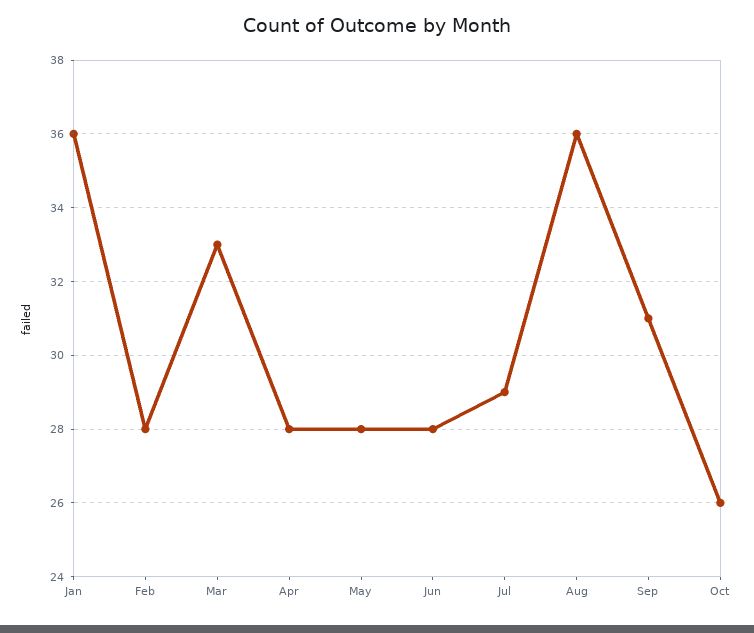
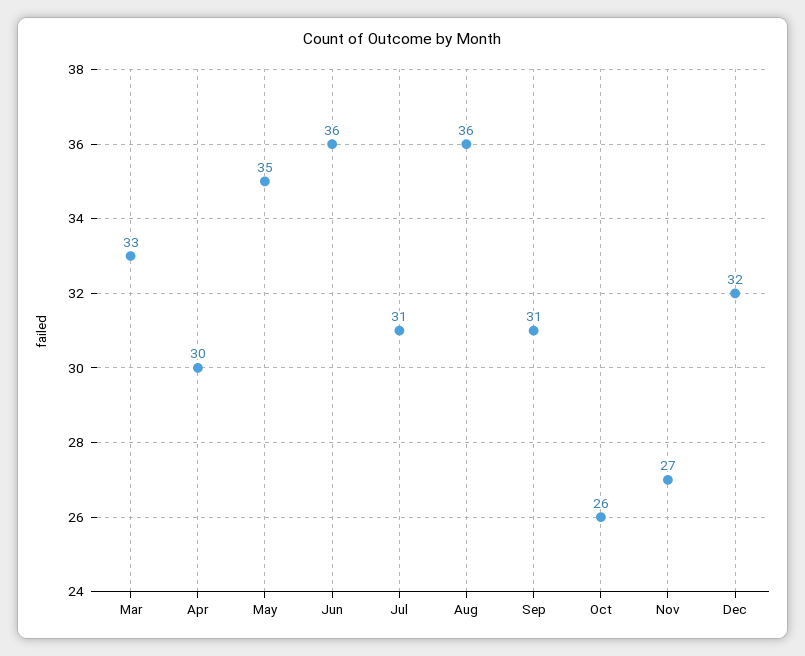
Jan: 36 -> none
Feb: 28 -> none
Apr: 28 -> 30
May: 28 -> 35
Jun: 28 -> 36
Jul: 29 -> 31
Nov: none -> 27
Dec: none -> 32

